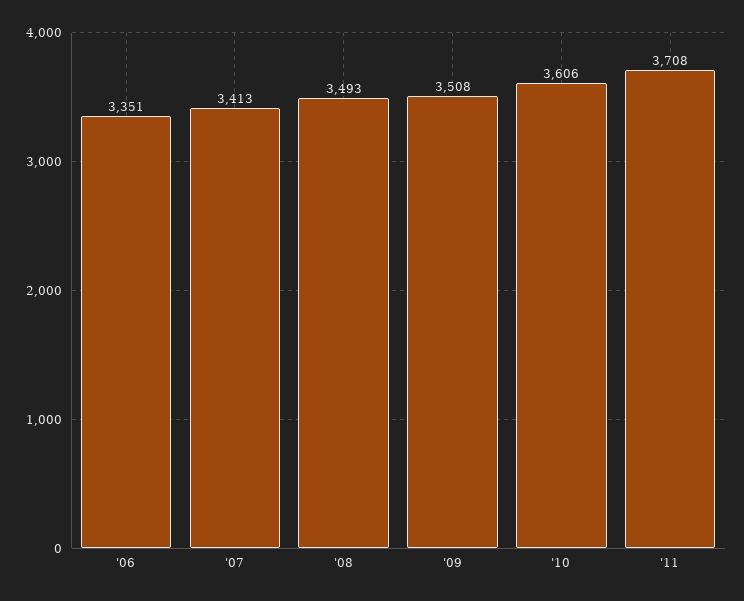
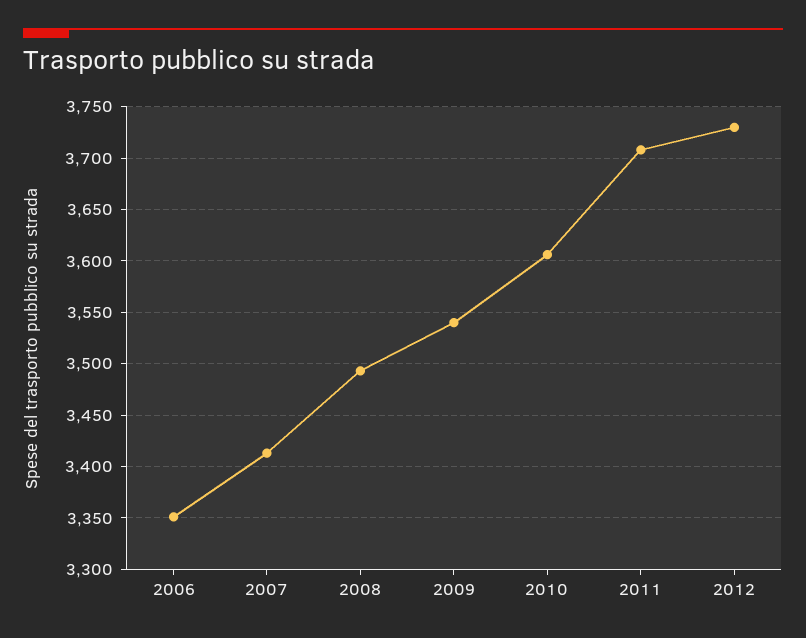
'09: 3508 -> 3540
2012: none -> 3730

